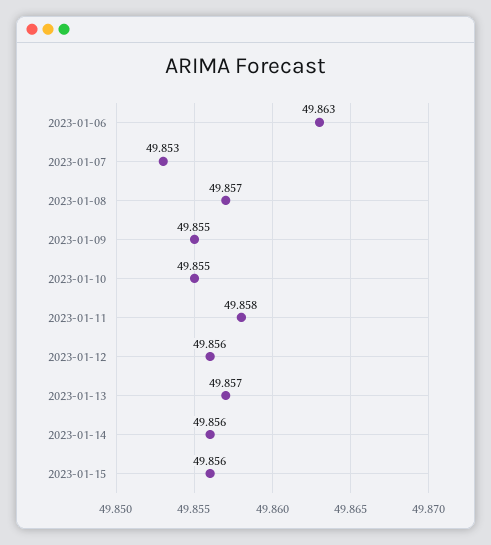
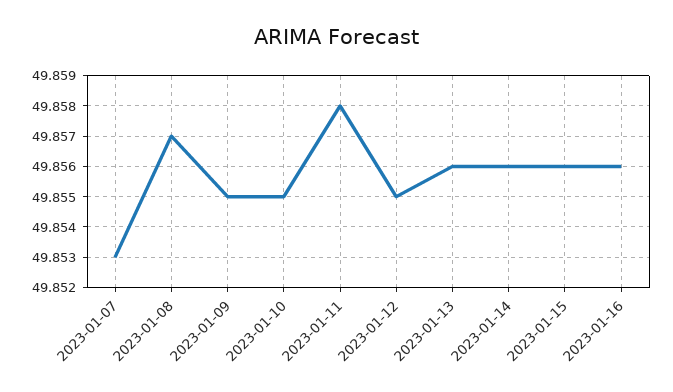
2023-01-06: 49.863 -> none
2023-01-12: 49.856 -> 49.855
2023-01-13: 49.857 -> 49.856
2023-01-16: none -> 49.856

